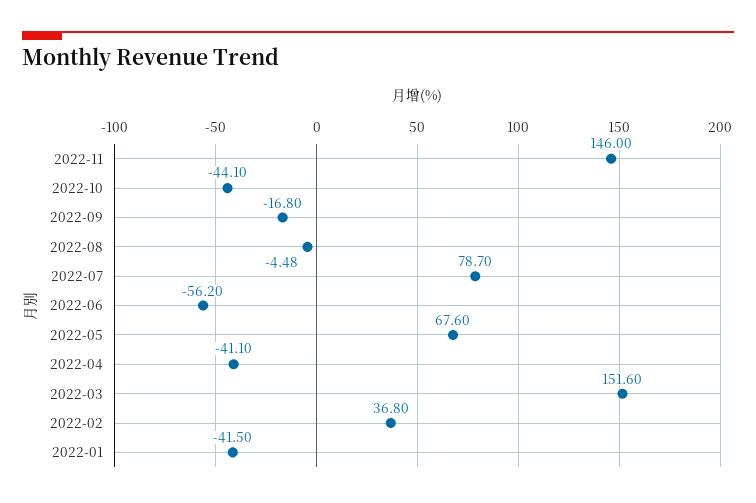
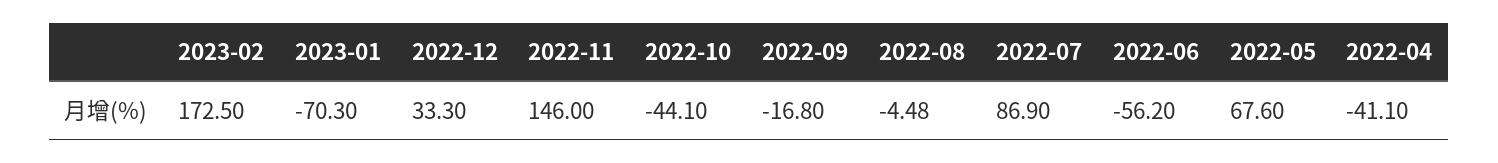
2022-07: 78.7 -> 86.9
2022-03: 151.6 -> none
2022-02: 36.8 -> none
2022-01: -41.5 -> none
2023-02: none -> 172.5
2023-01: none -> -70.3
2022-12: none -> 33.3

